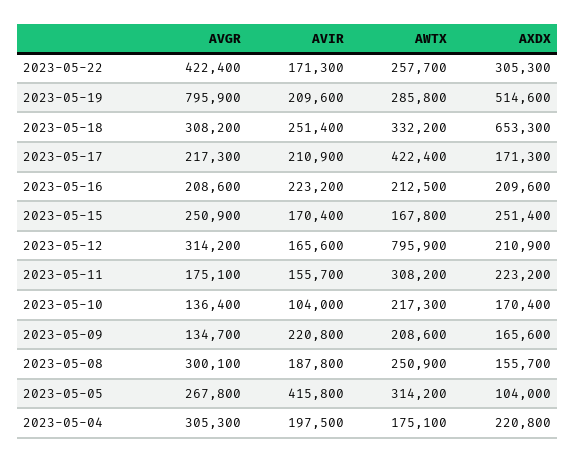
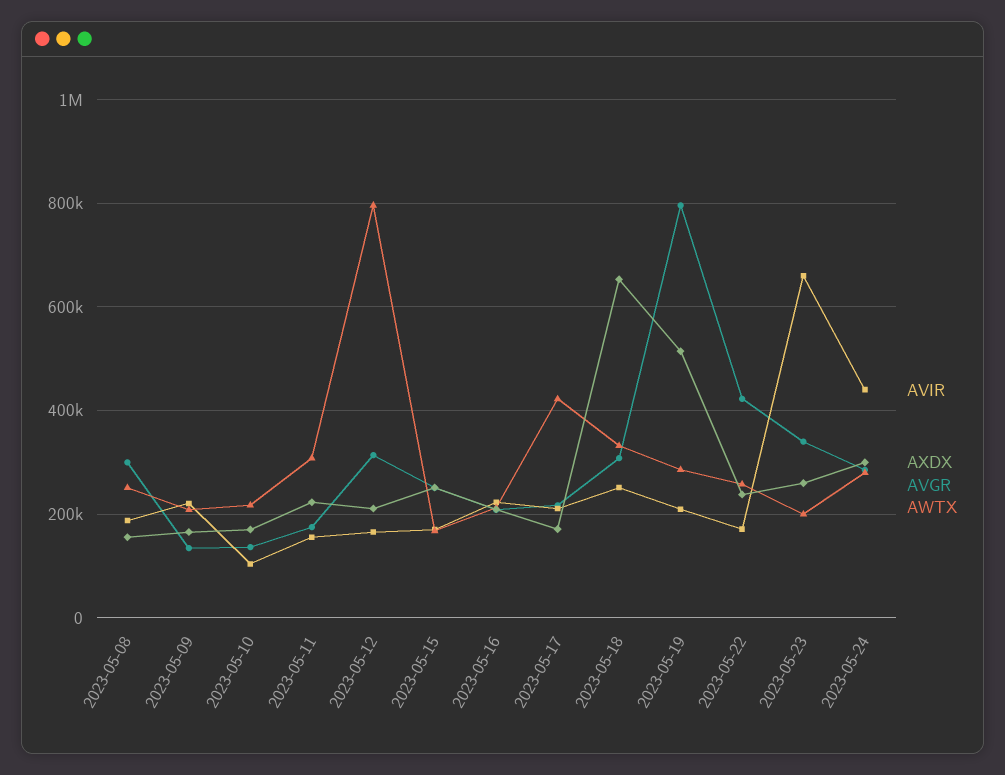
AXDX, 2023-05-22: 305300 -> 240000
AVGR, 2023-05-05: 267800 -> none
AVIR, 2023-05-05: 415800 -> none
AWTX, 2023-05-05: 314200 -> none
AXDX, 2023-05-05: 104000 -> none
AVGR, 2023-05-04: 305300 -> none
AVIR, 2023-05-04: 197500 -> none
AWTX, 2023-05-04: 175100 -> none
AXDX, 2023-05-04: 220800 -> none
AVIR, 2023-05-23: none -> 660000
AXDX, 2023-05-23: none -> 260000
AVGR, 2023-05-23: none -> 340000
AWTX, 2023-05-23: none -> 200000
AVIR, 2023-05-24: none -> 440000
AXDX, 2023-05-24: none -> 300000
AVGR, 2023-05-24: none -> 280000
AWTX, 2023-05-24: none -> 280000

